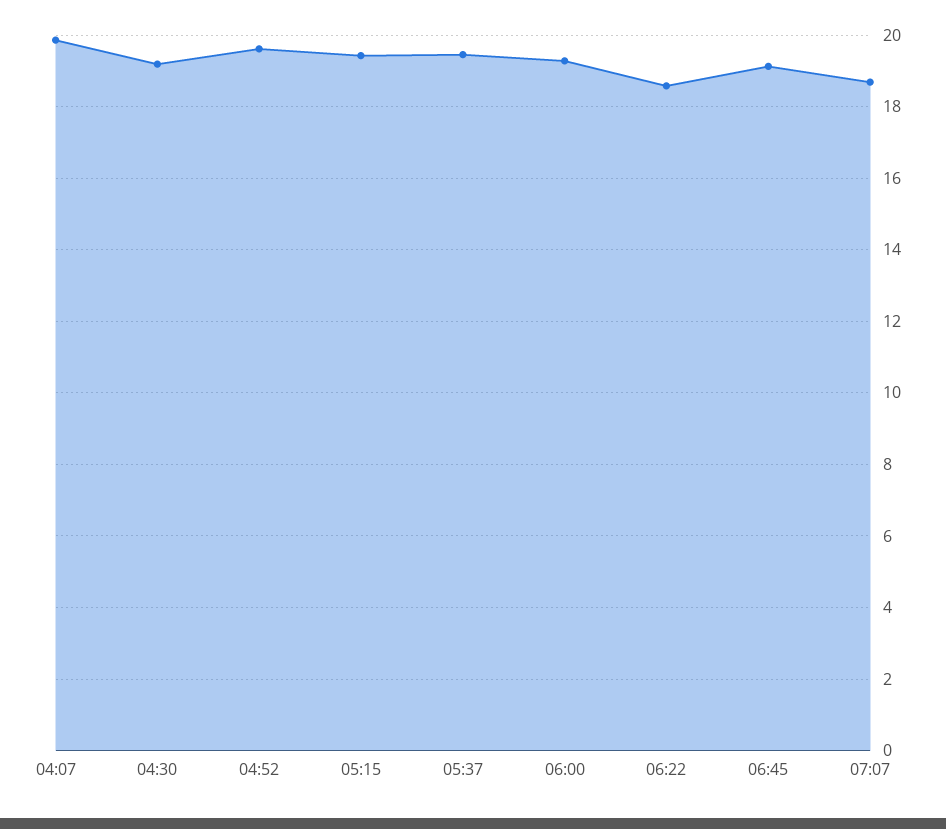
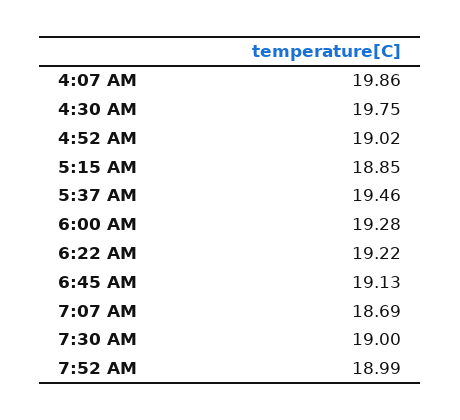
04:30: 19.2 -> 19.75
04:52: 19.6 -> 19.02
05:15: 19.4 -> 18.85
06:22: 18.6 -> 19.22
7:30 AM: none -> 19
7:52 AM: none -> 18.99

